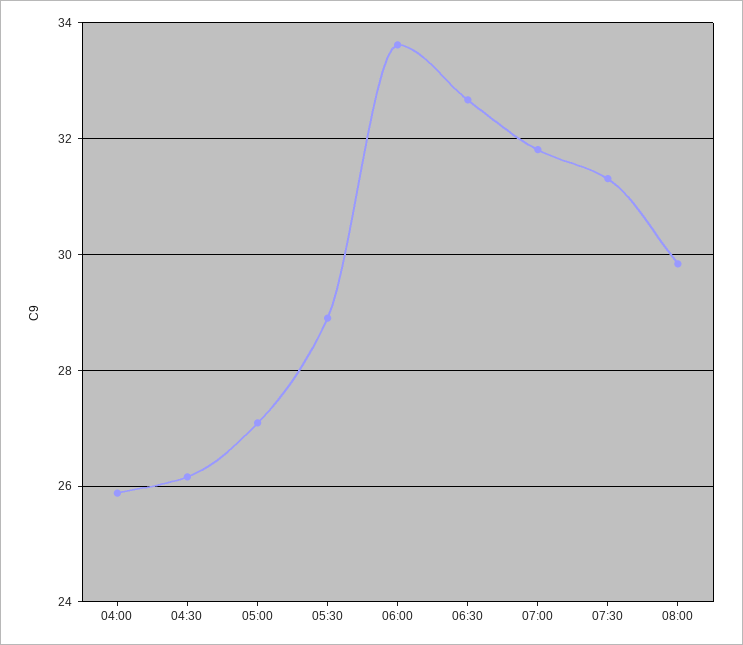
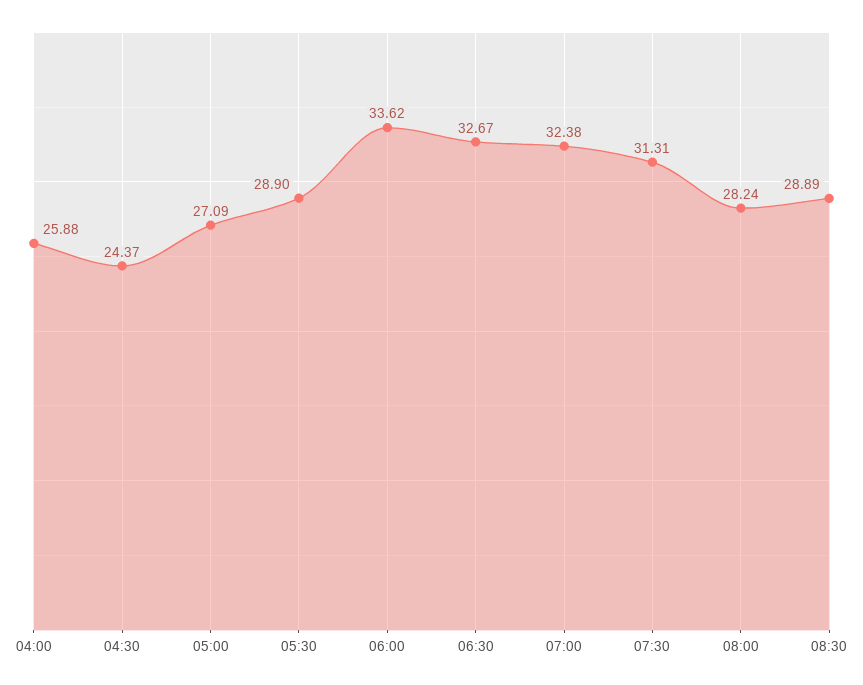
04:30: 26.2 -> 24.37
07:00: 31.8 -> 32.38
08:00: 29.8 -> 28.24
08:30: none -> 28.89

